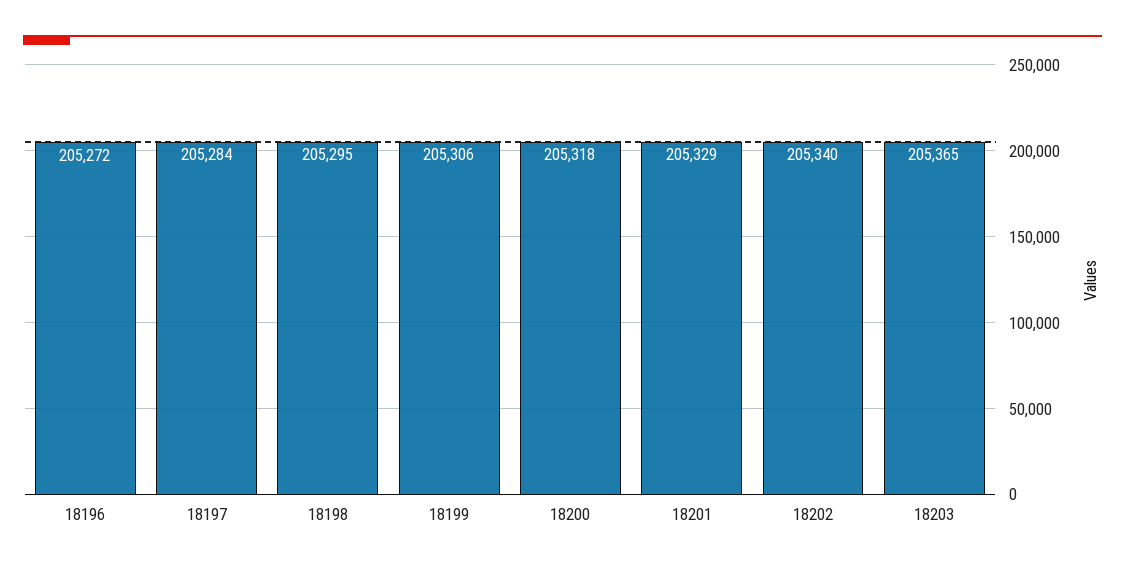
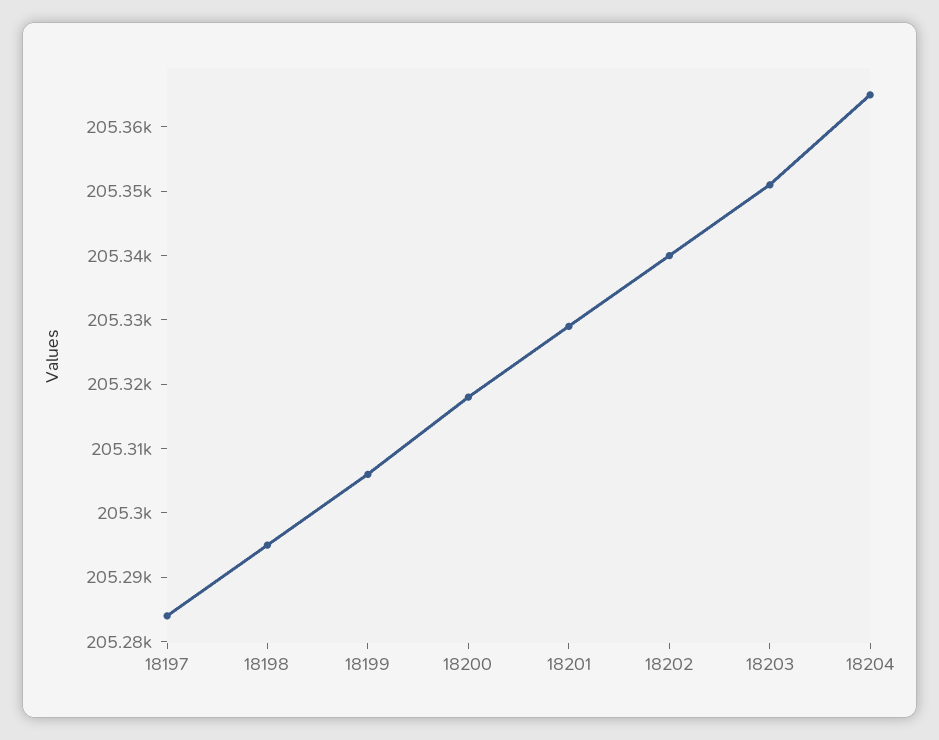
18196: 205272 -> none
18203: 205365 -> 205350
18204: none -> 205365

